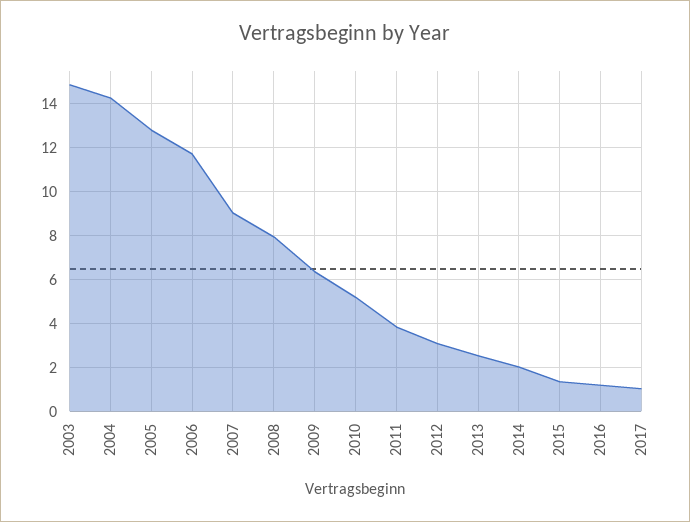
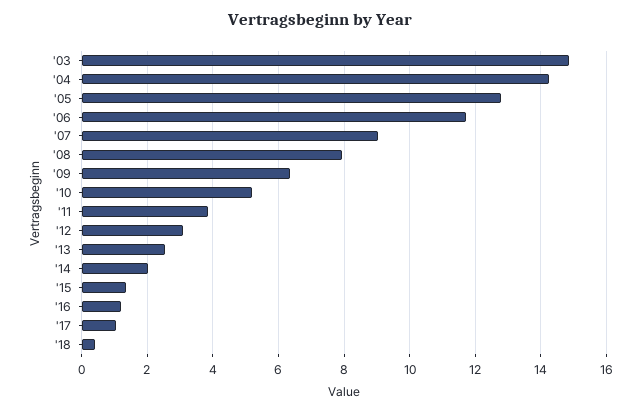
'18: none -> 0.4

